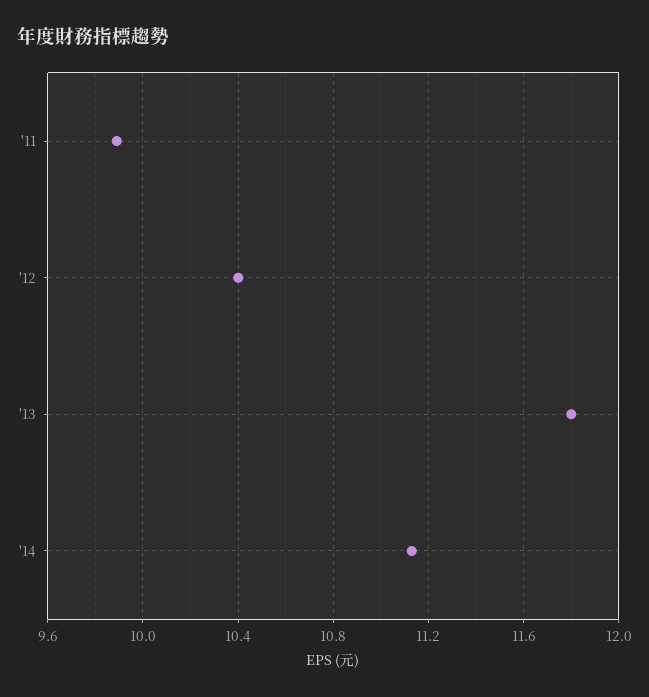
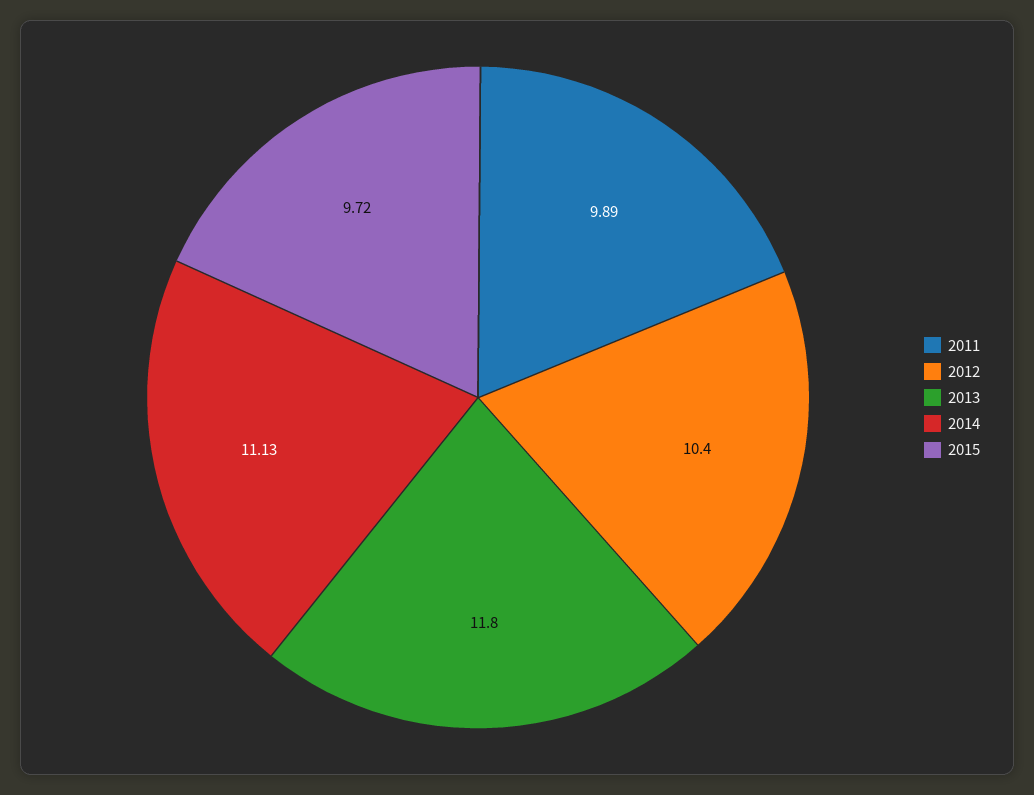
2015: none -> 9.72

